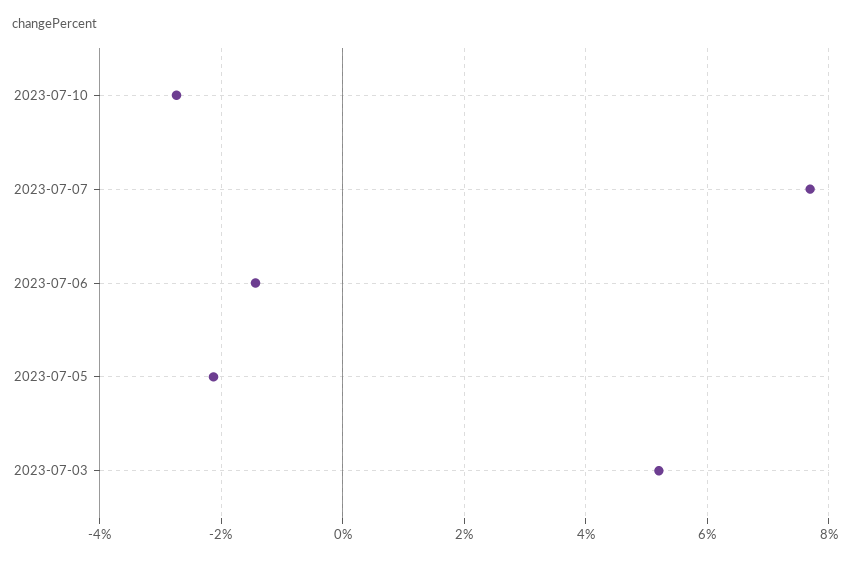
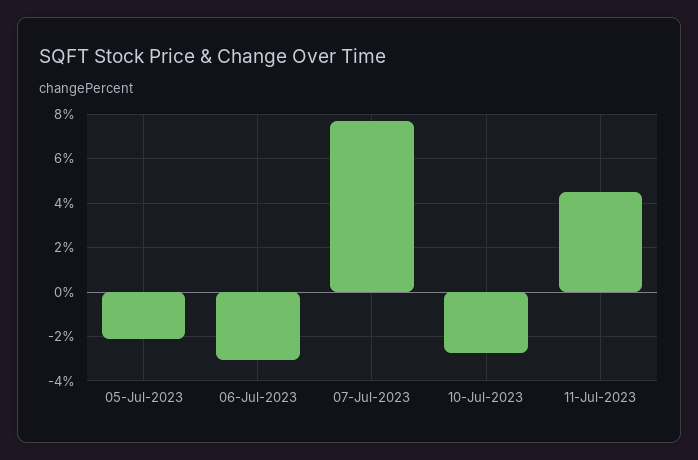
2023-07-06: -1.4 -> -3
2023-07-03: 5.2 -> none
11-Jul-2023: none -> 4.5

